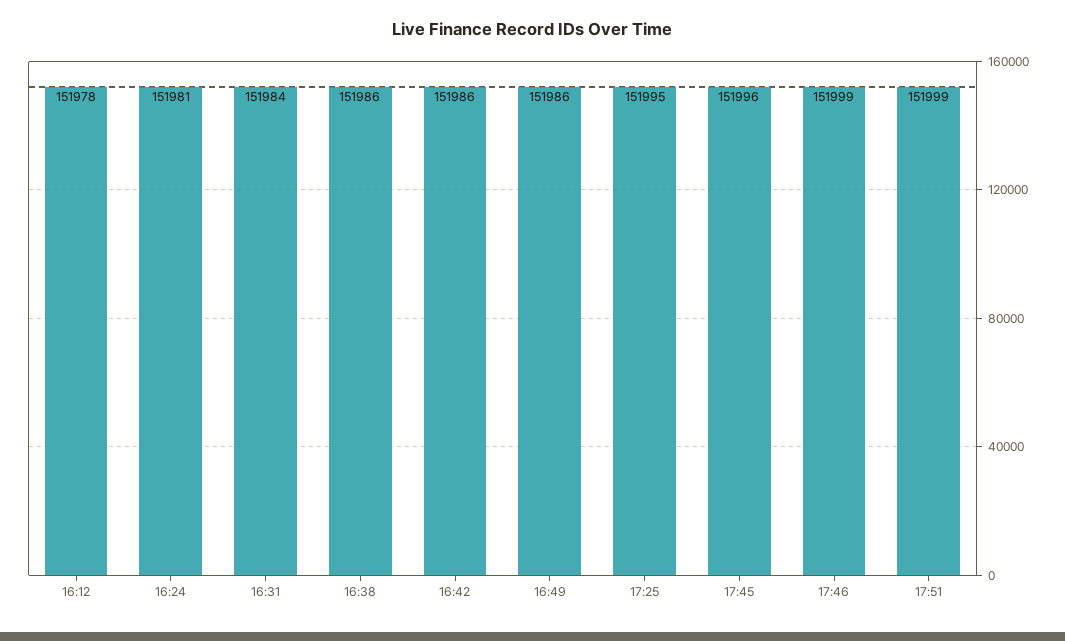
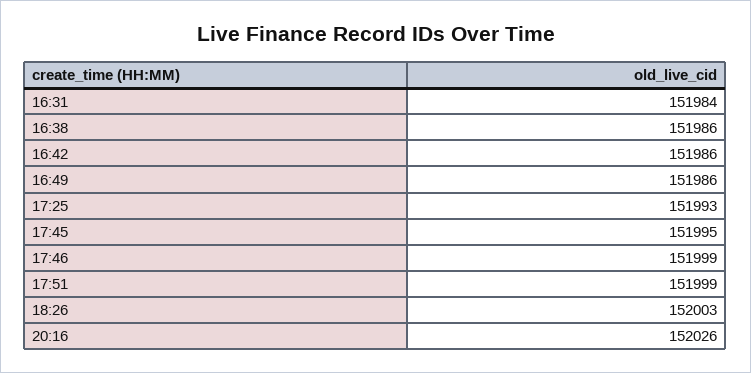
16:12: 151978 -> none
16:24: 151981 -> none
17:25: 151995 -> 151993
17:45: 151996 -> 151995
18:26: none -> 152003
20:16: none -> 152026

